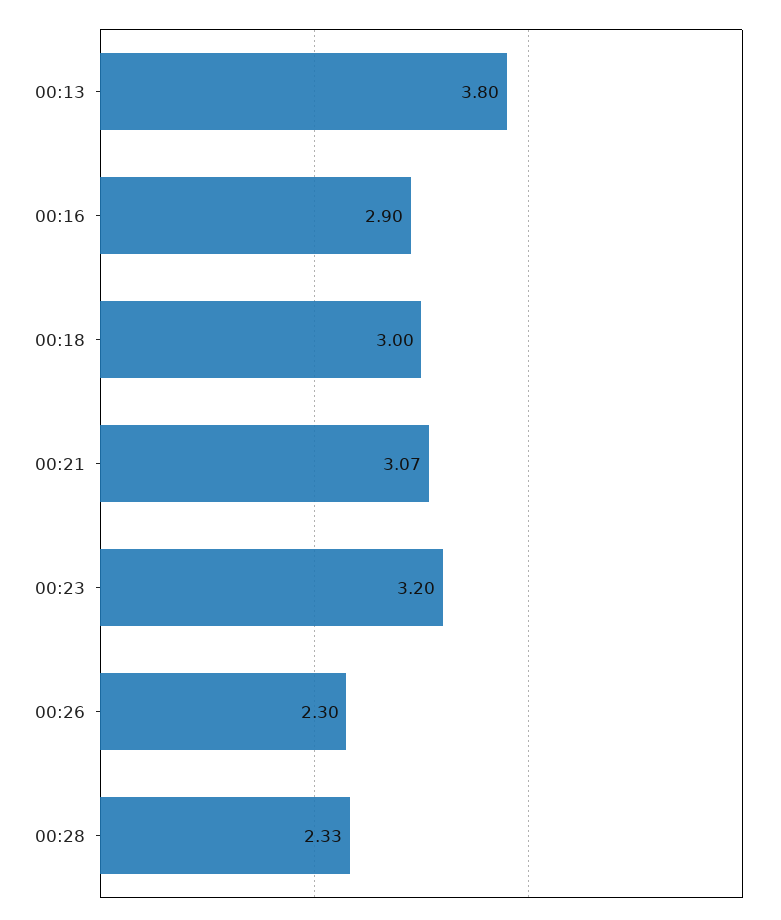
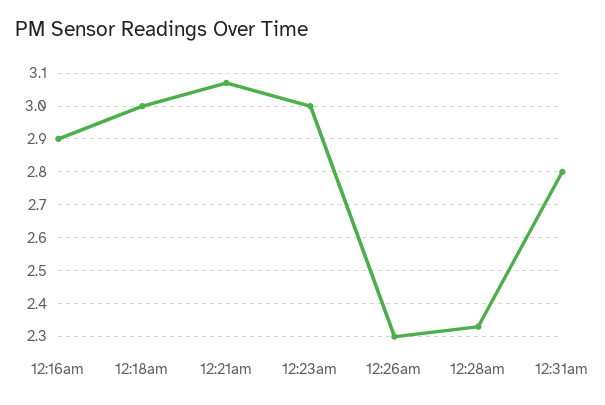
00:13: 3.8 -> none
00:23: 3.2 -> 3
12:31am: none -> 2.8

